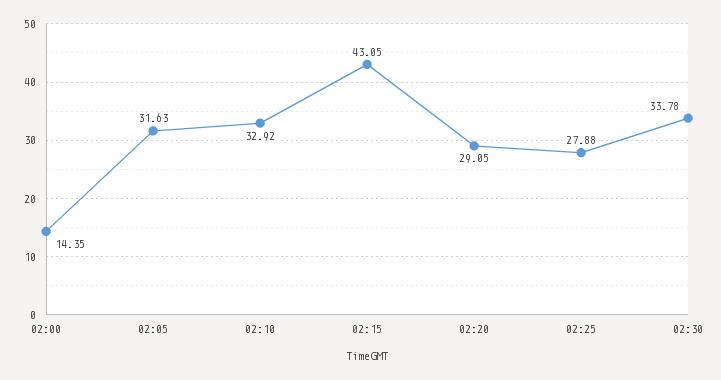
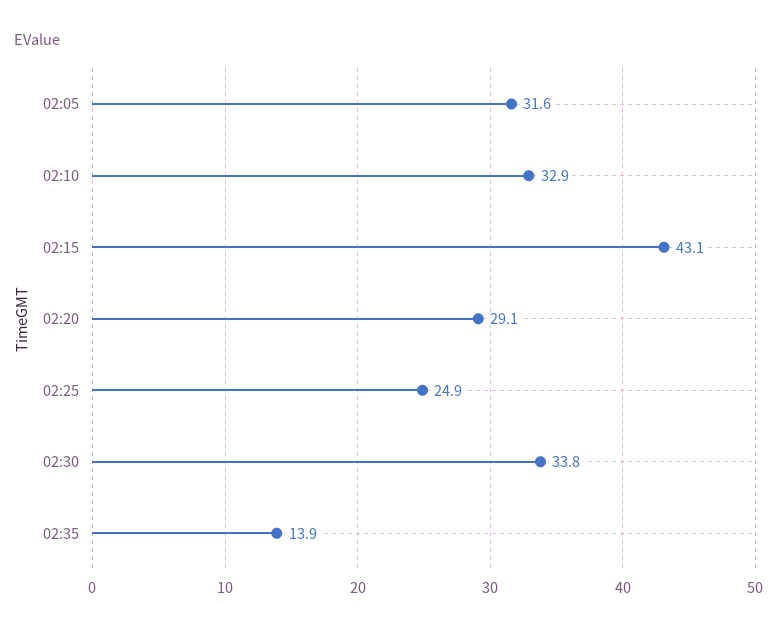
02:00: 14.35 -> none
02:25: 27.88 -> 24.9
02:35: none -> 13.9

